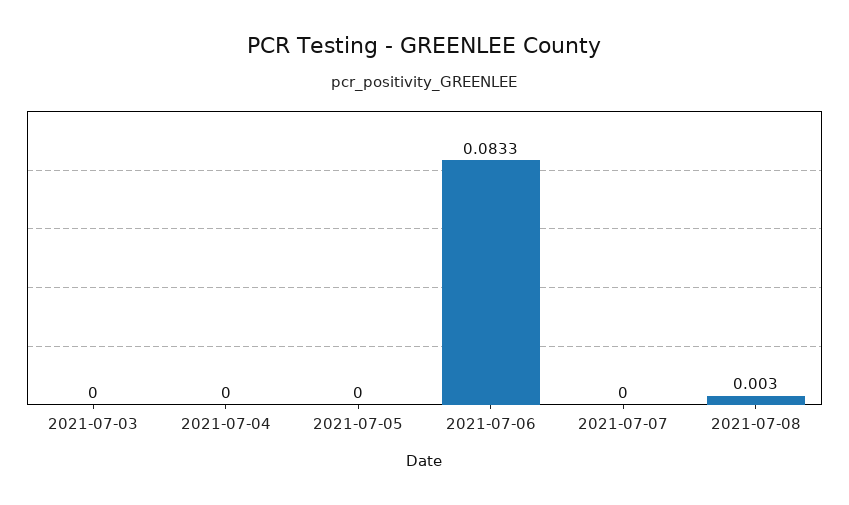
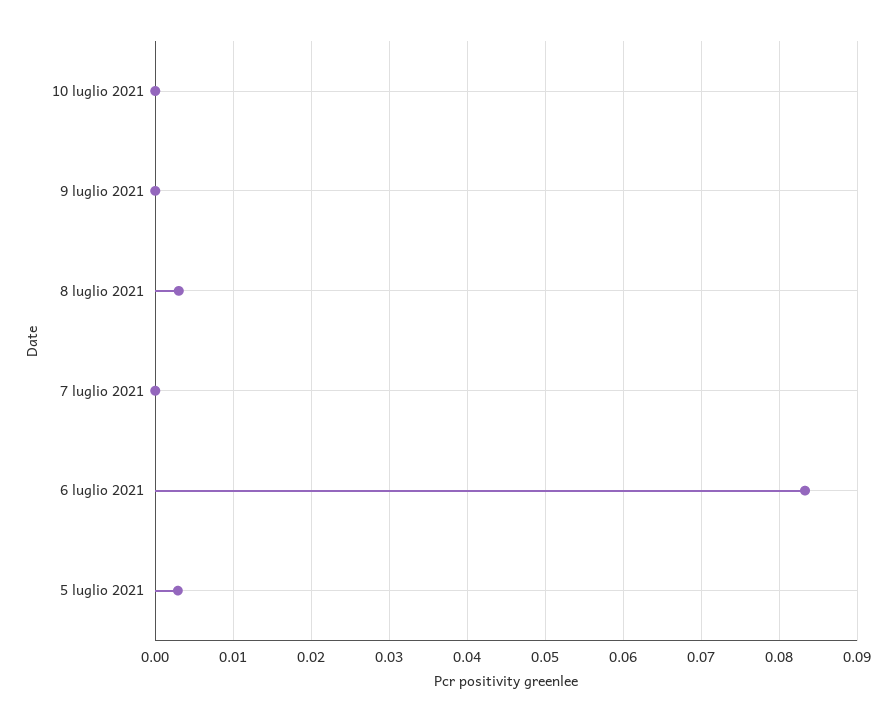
2021-07-03: 0 -> none
2021-07-04: 0 -> none
2021-07-05: 0 -> 0.003
10 luglio 2021: none -> 0
9 luglio 2021: none -> 0

